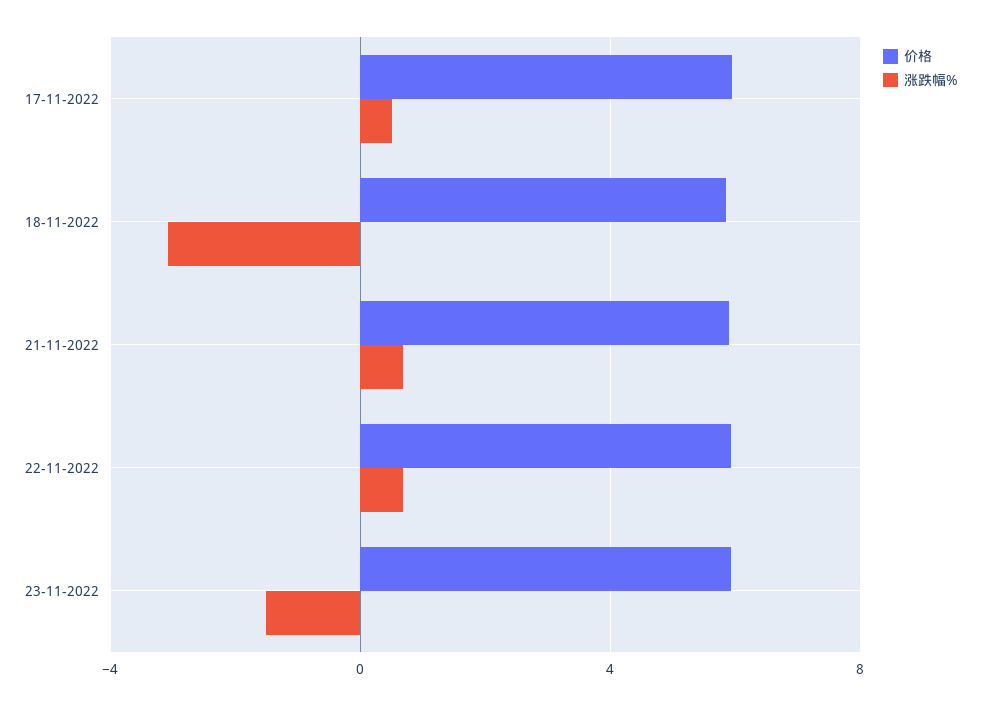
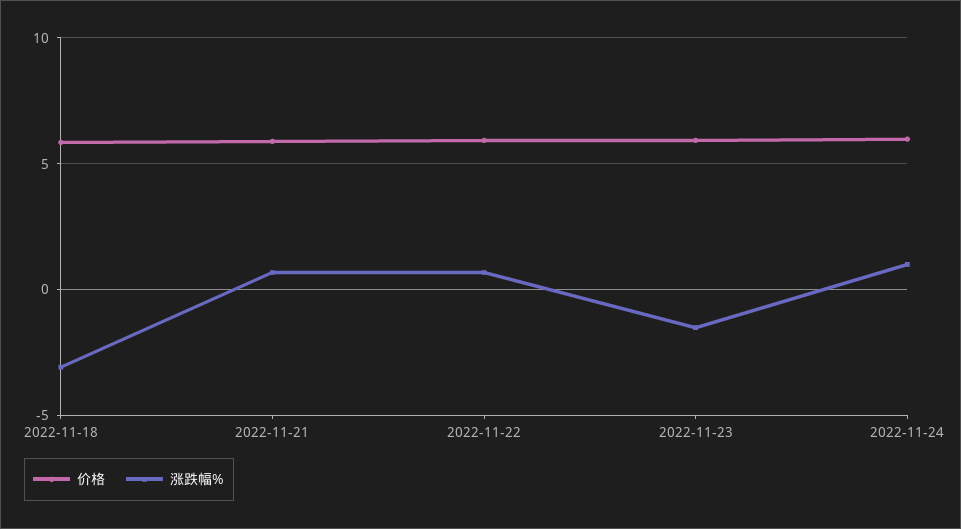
价格, 17-11-2022: 6 -> none
涨跌幅%, 17-11-2022: 0.5 -> none
价格, 2022-11-24: none -> 6
涨跌幅%, 2022-11-24: none -> 1

